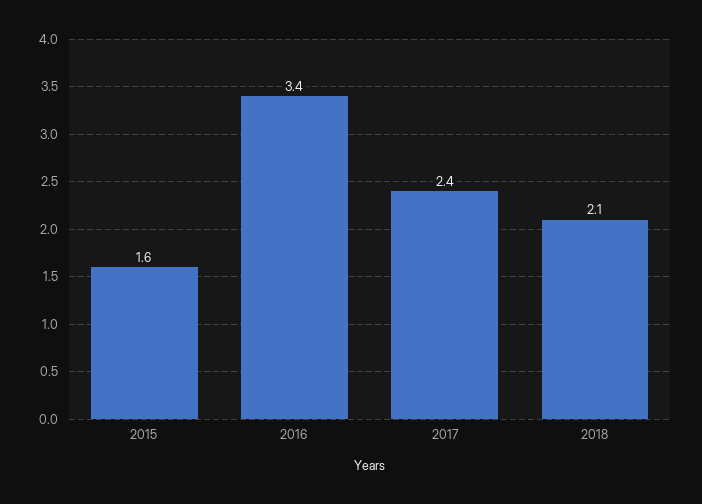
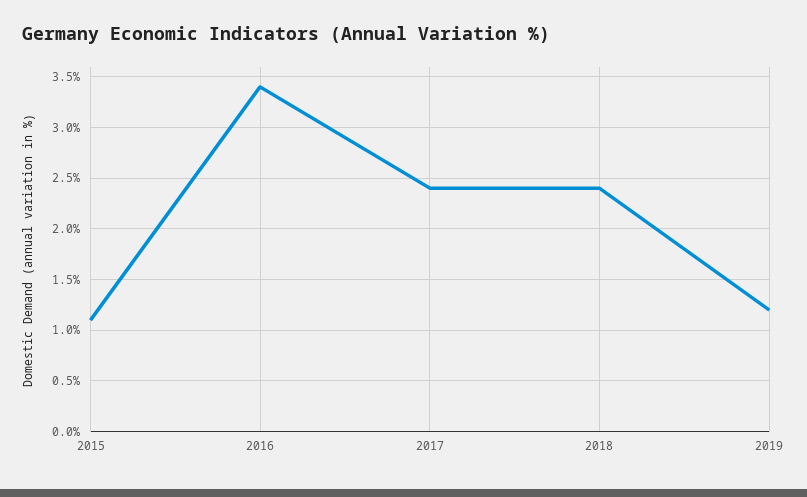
2015: 1.6 -> 1.1
2018: 2.1 -> 2.4
2019: none -> 1.2

